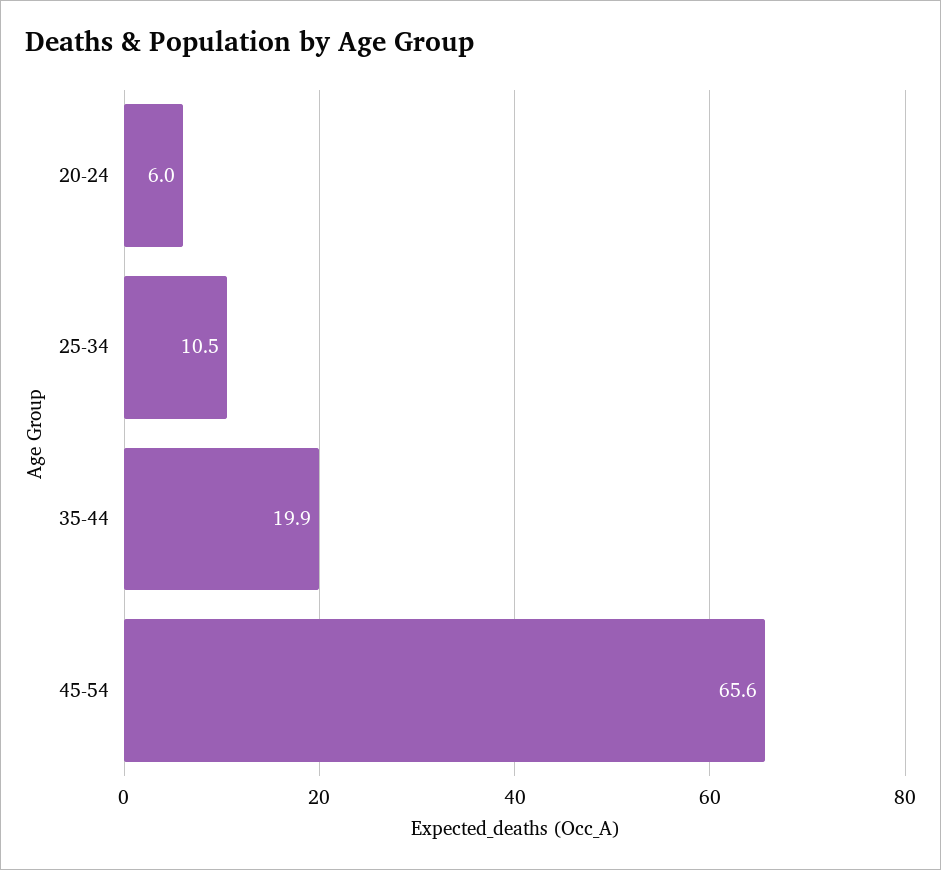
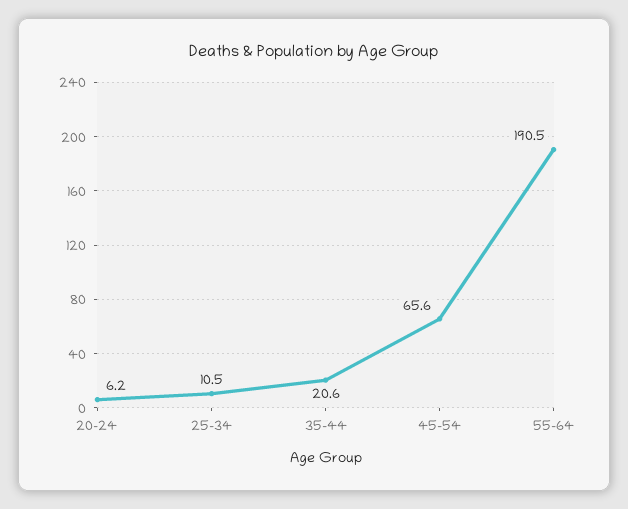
20-24: 6 -> 6.2
35-44: 19.9 -> 20.6
55-64: none -> 190.5

